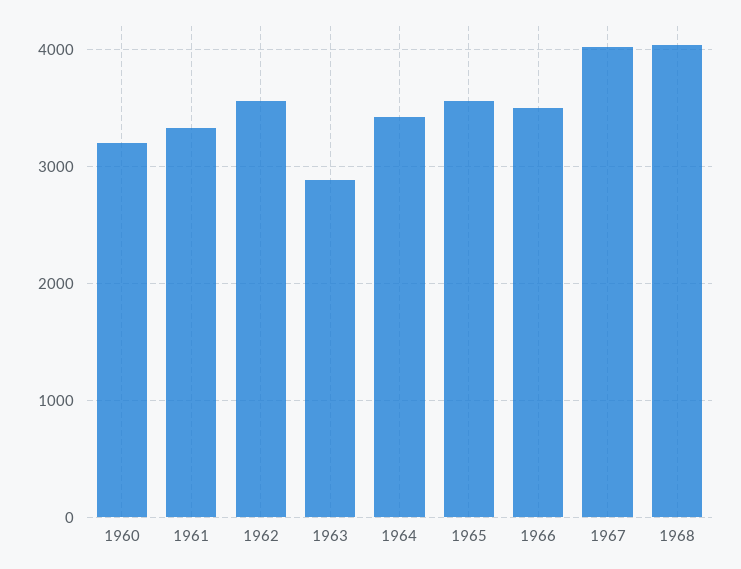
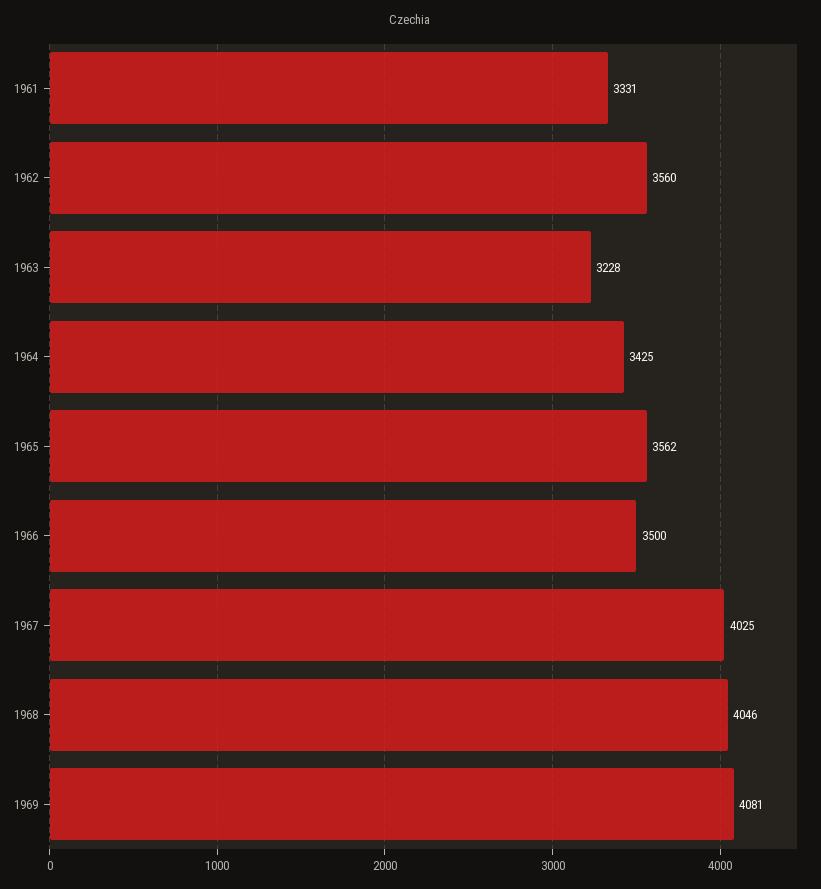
1960: 3200 -> none
1963: 2900 -> 3228
1969: none -> 4081

